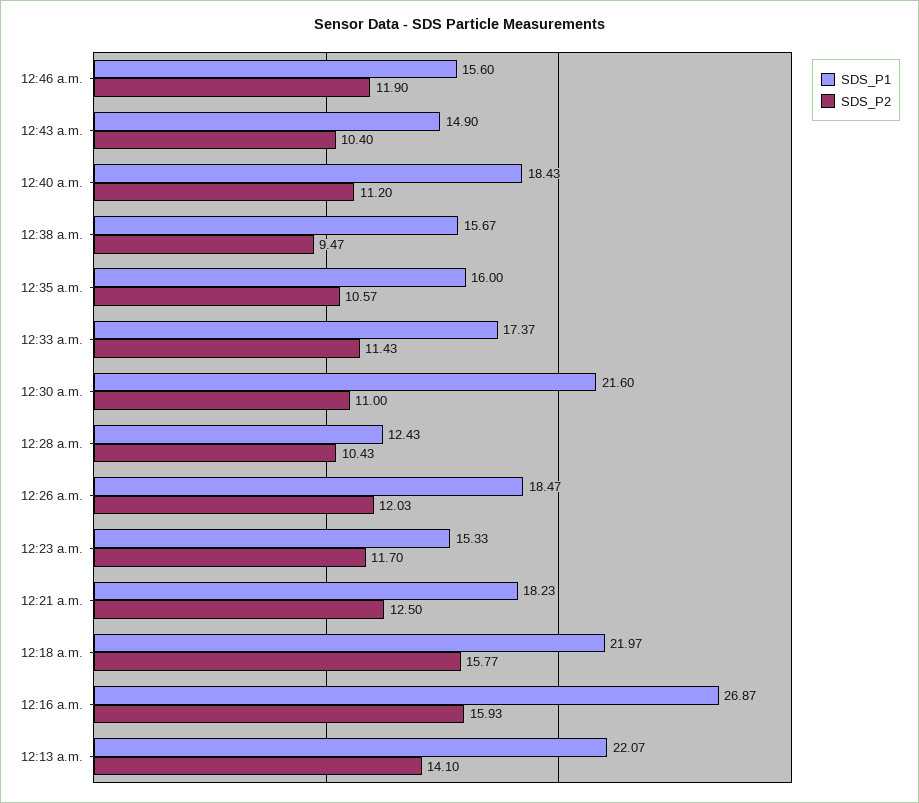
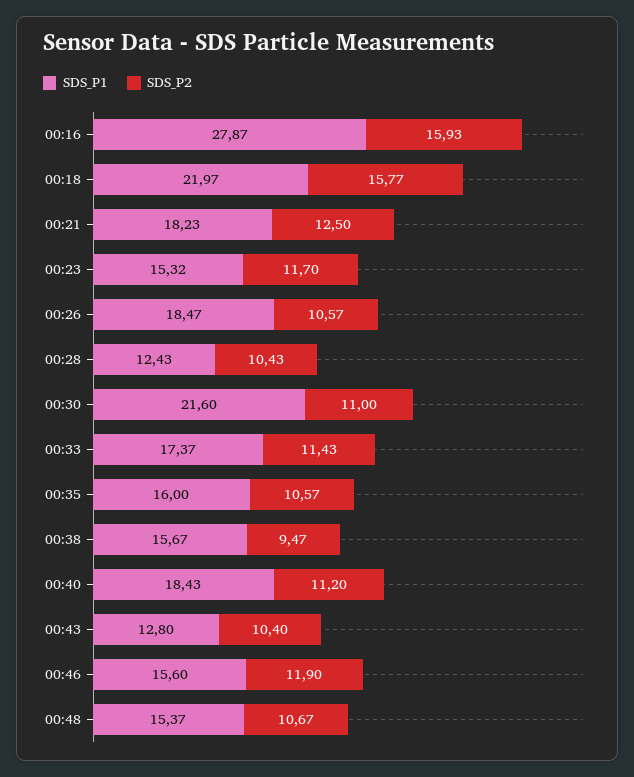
SDS_P1, 12:43 a.m.: 14.9 -> 12.8
SDS_P2, 12:26 a.m.: 12.03 -> 10.57
SDS_P1, 12:23 a.m.: 15.33 -> 15.32
SDS_P1, 12:16 a.m.: 26.87 -> 27.87
SDS_P1, 12:13 a.m.: 22.07 -> none
SDS_P2, 12:13 a.m.: 14.1 -> none
SDS_P1, 00:48: none -> 15.37
SDS_P2, 00:48: none -> 10.67

